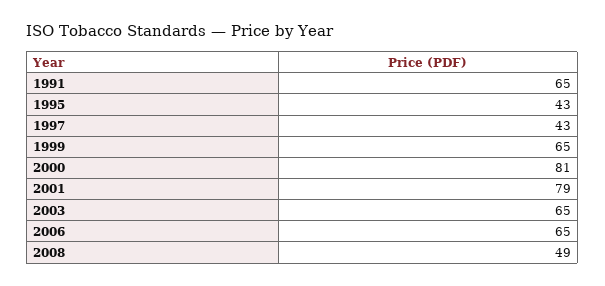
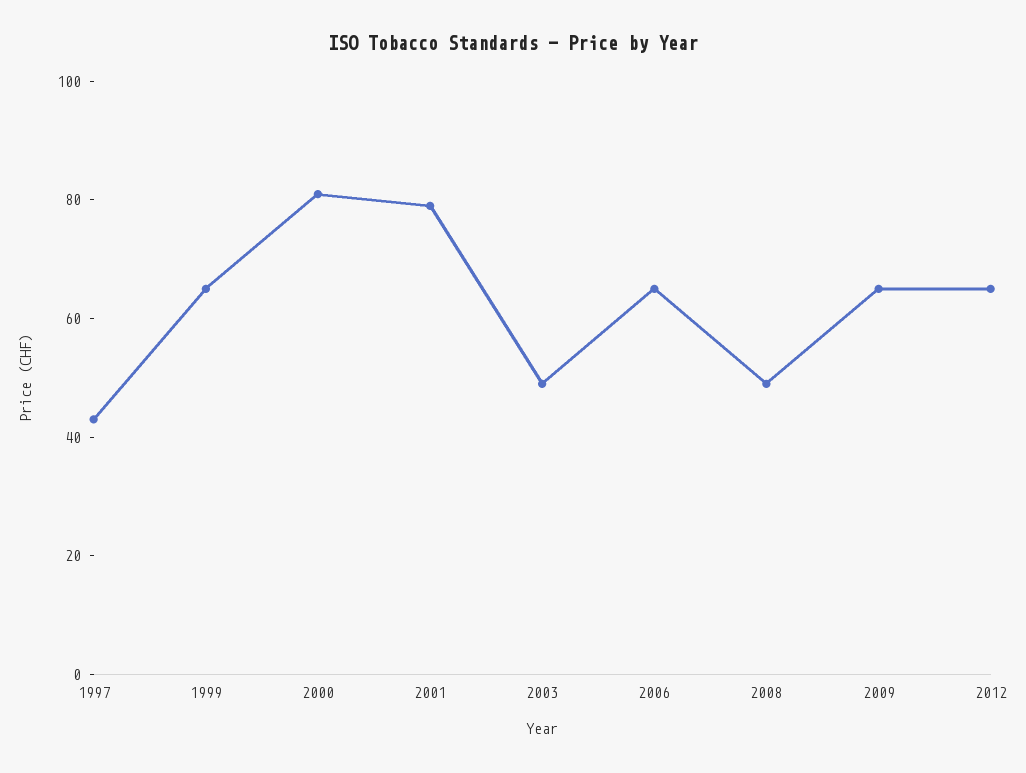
1991: 65 -> none
1995: 43 -> none
2003: 65 -> 50
2009: none -> 65
2012: none -> 65

